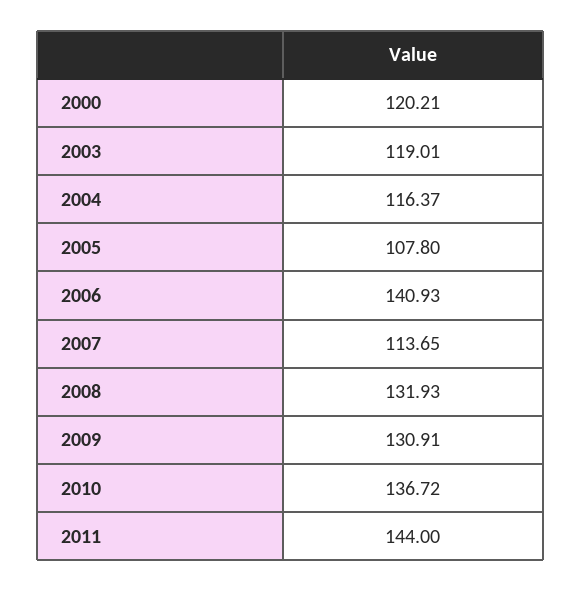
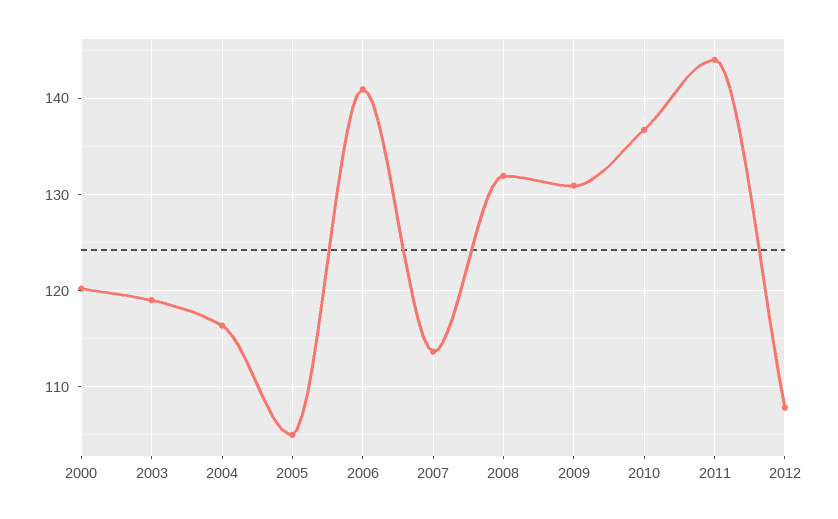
2005: 107.8 -> 105
2012: none -> 108

